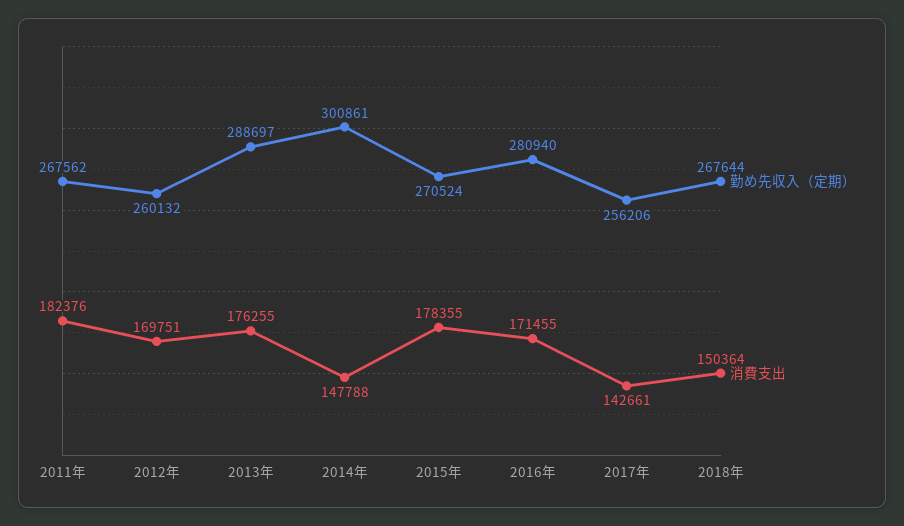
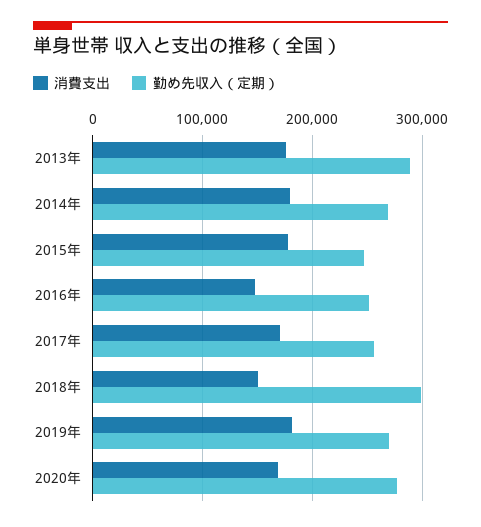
勤め先収入（定期）, 2011年: 267562 -> none
消費支出, 2011年: 182376 -> none
勤め先収入（定期）, 2012年: 260132 -> none
消費支出, 2012年: 169751 -> none
勤め先収入（定期）, 2014年: 300861 -> 270000
消費支出, 2014年: 147788 -> 180000
勤め先収入（定期）, 2015年: 270524 -> 250000
勤め先収入（定期）, 2016年: 280940 -> 250000
消費支出, 2016年: 171455 -> 150000
消費支出, 2017年: 142661 -> 170000
勤め先収入（定期）, 2018年: 267644 -> 300000
消費支出, 2019年: none -> 180000
勤め先収入（定期）, 2019年: none -> 270000
消費支出, 2020年: none -> 170000
勤め先収入（定期）, 2020年: none -> 280000

